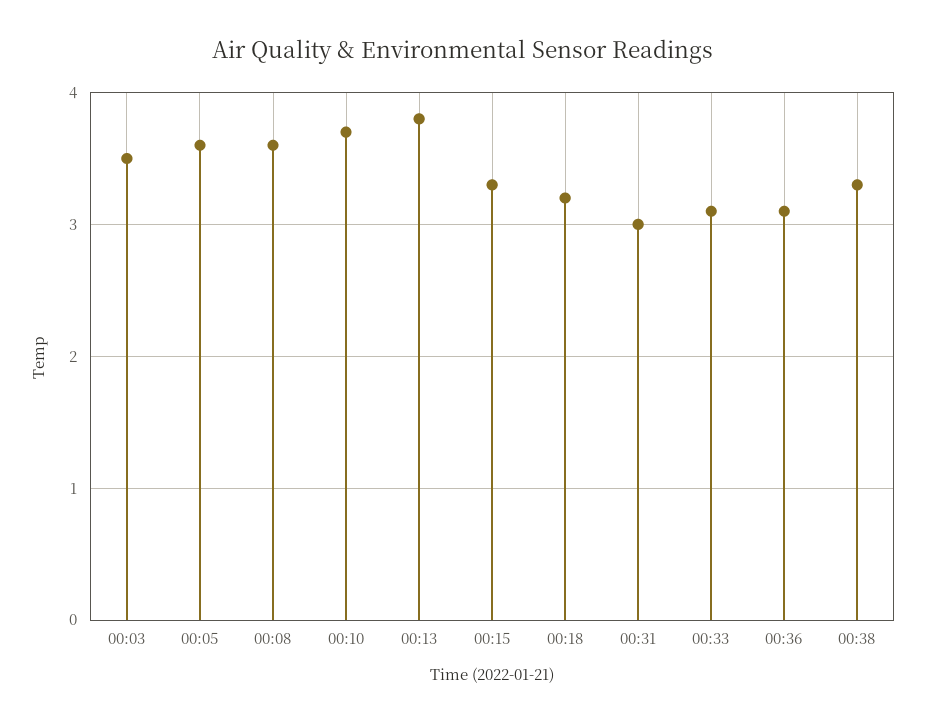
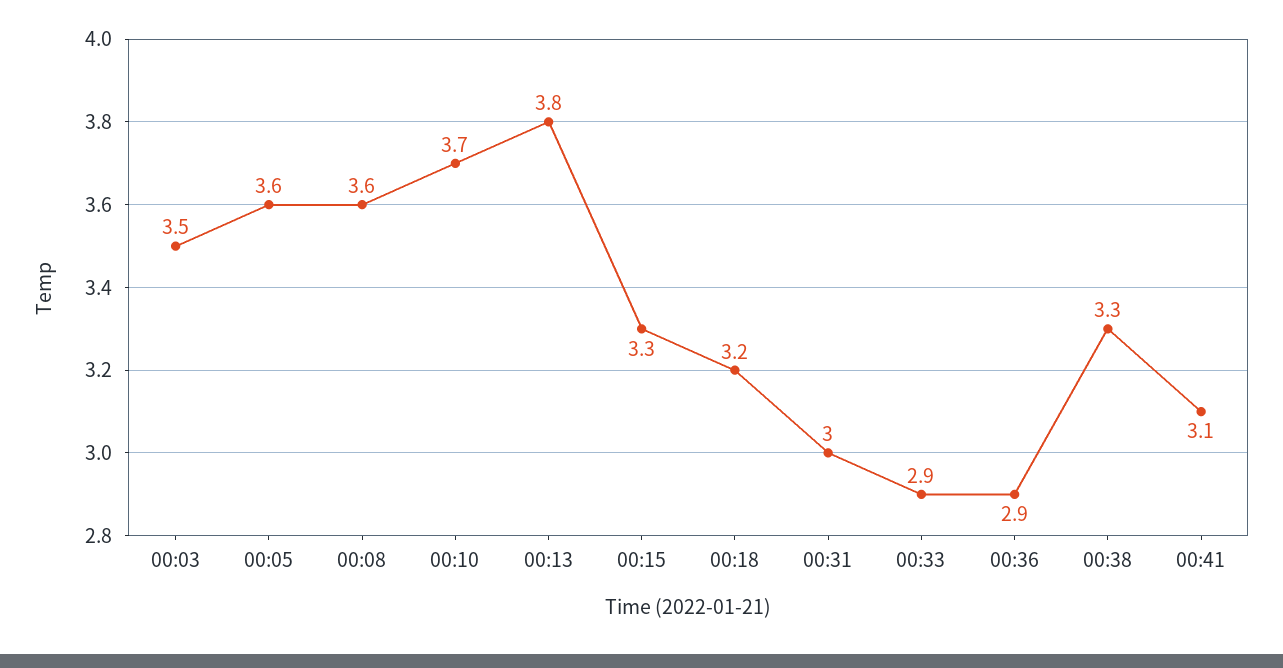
00:33: 3.1 -> 2.9
00:36: 3.1 -> 2.9
00:41: none -> 3.1

